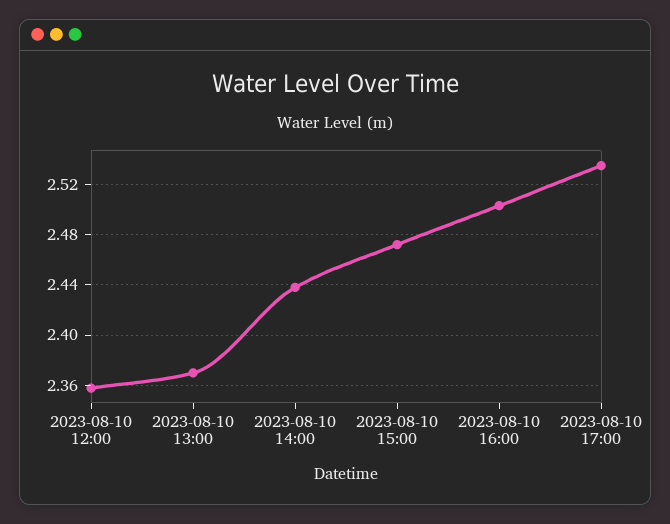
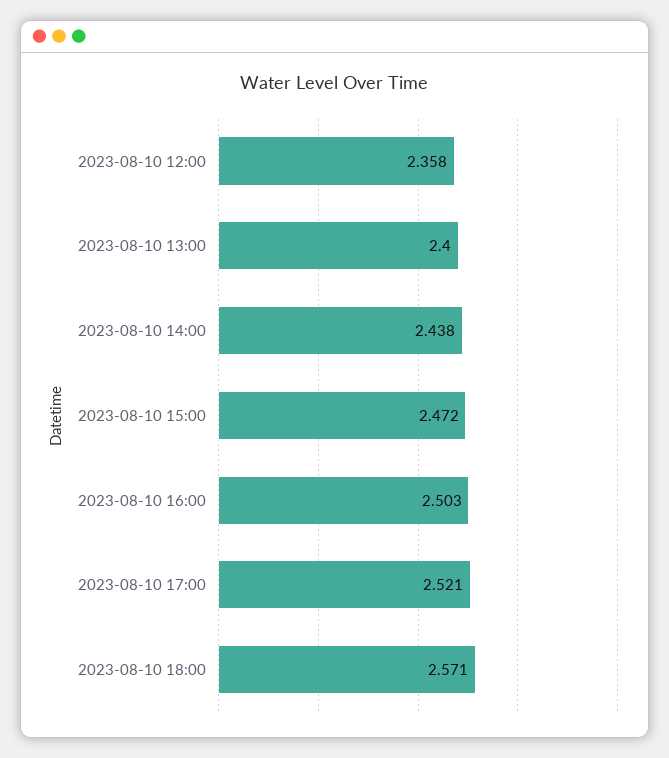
2023-08-10 13:00: 2.37 -> 2.4
2023-08-10 17:00: 2.535 -> 2.521
2023-08-10 18:00: none -> 2.571

